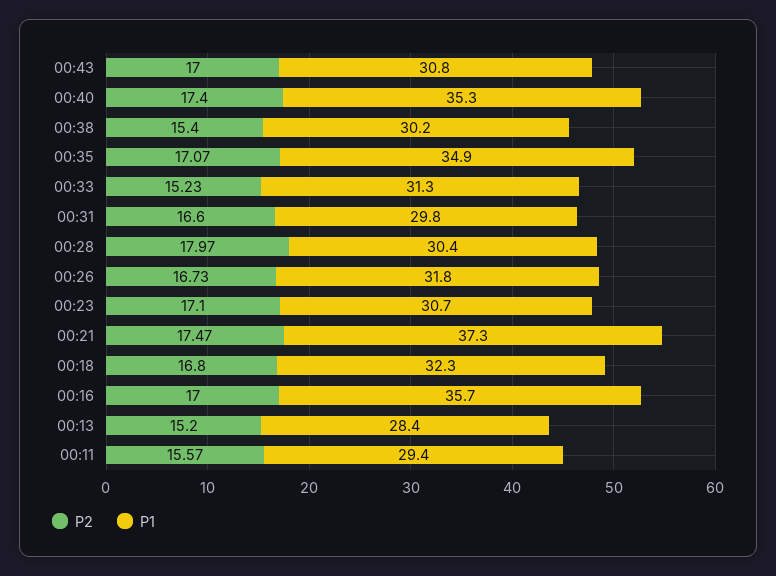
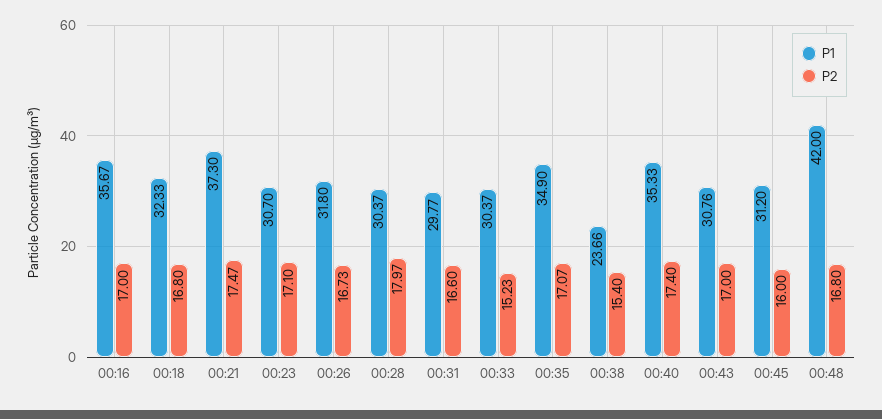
P1, 00:38: 30.2 -> 23.66
P1, 00:33: 31.3 -> 30.37
P2, 00:13: 15.2 -> none
P1, 00:13: 28.4 -> none
P2, 00:11: 15.57 -> none
P1, 00:11: 29.4 -> none
P1, 00:45: none -> 31.2
P2, 00:45: none -> 16
P1, 00:48: none -> 42
P2, 00:48: none -> 16.8

